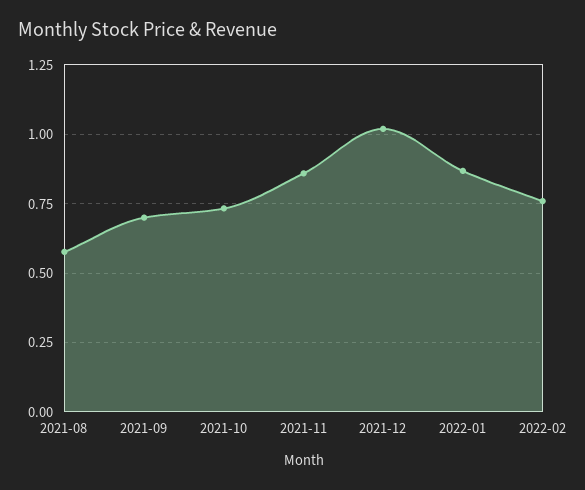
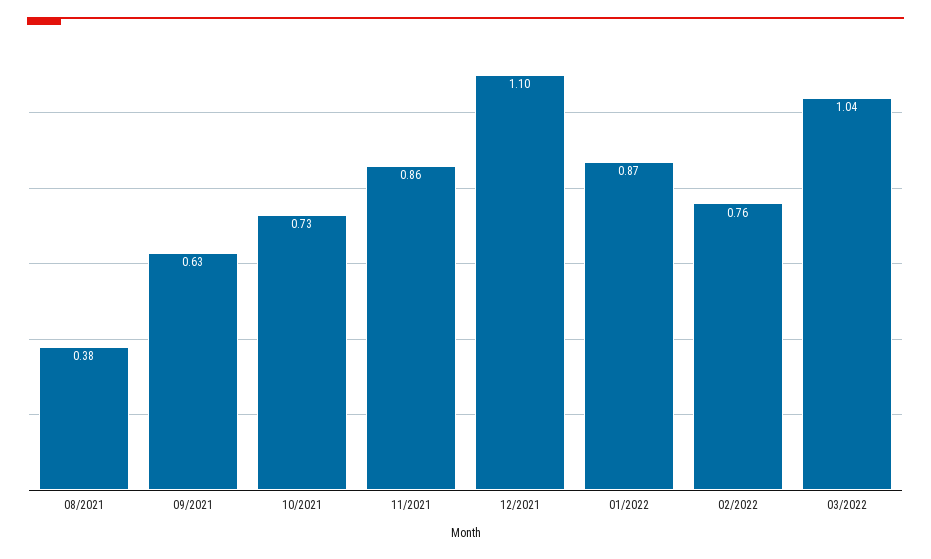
2021-08: 0.575 -> 0.38
2021-09: 0.7 -> 0.63
2021-12: 1.025 -> 1.1
03/2022: none -> 1.04

